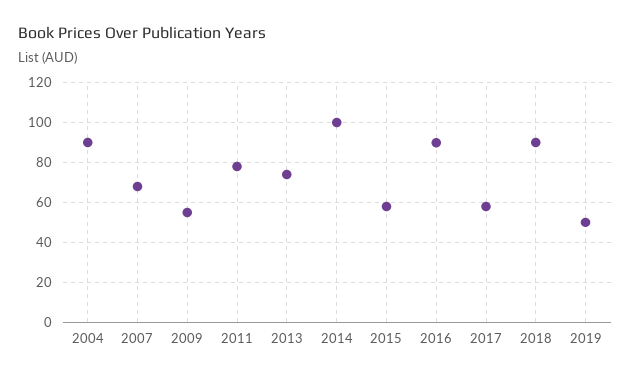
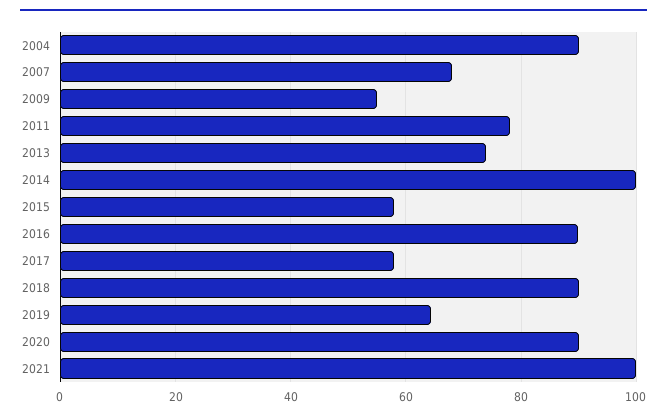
2019: 50 -> 64
2020: none -> 90
2021: none -> 100

